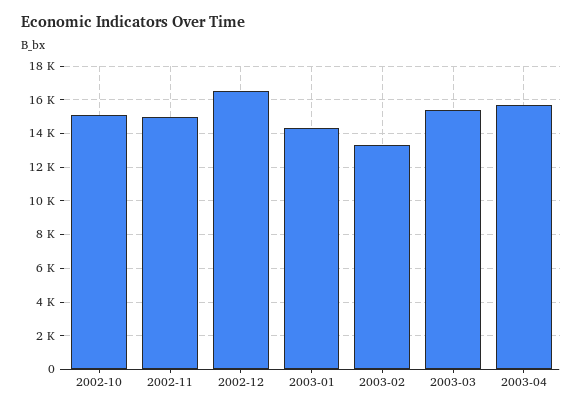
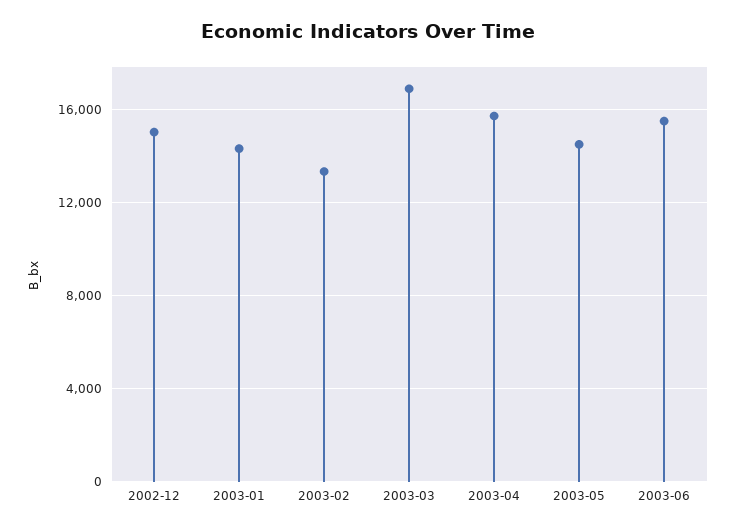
2002-10: 15000 -> none
2002-11: 15000 -> none
2002-12: 16500 -> 15000
2003-03: 15500 -> 17000
2003-05: none -> 14500
2003-06: none -> 15500

